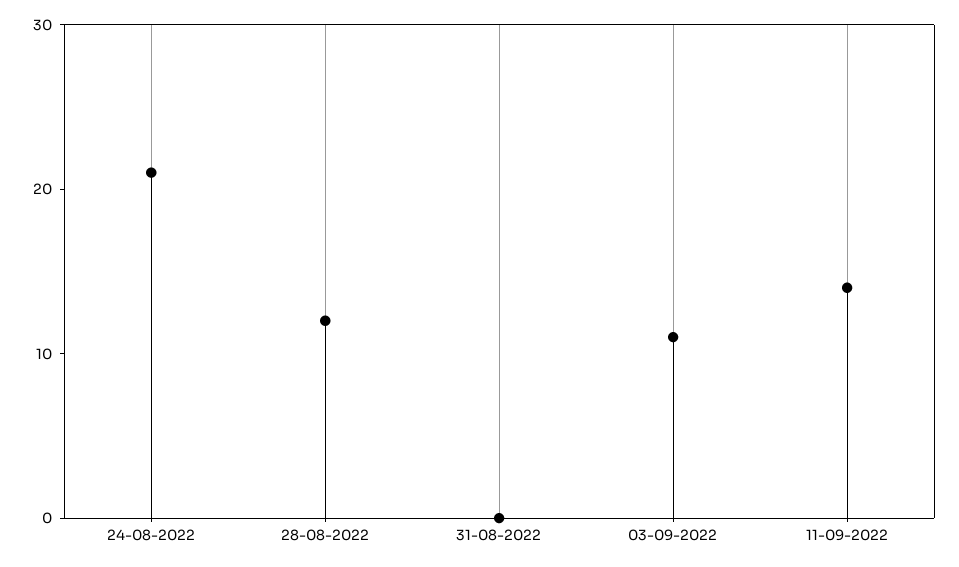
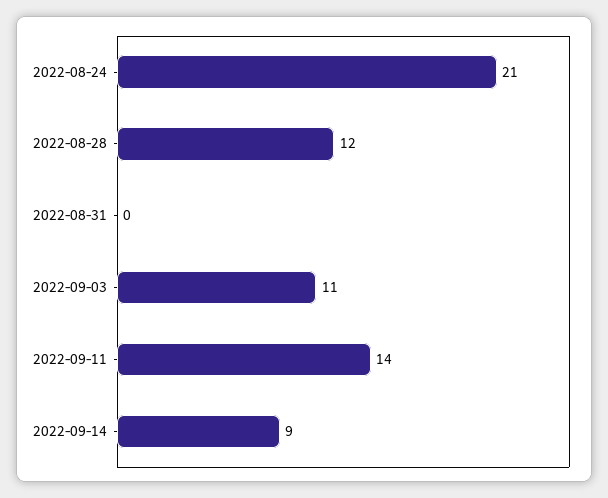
2022-09-14: none -> 9

